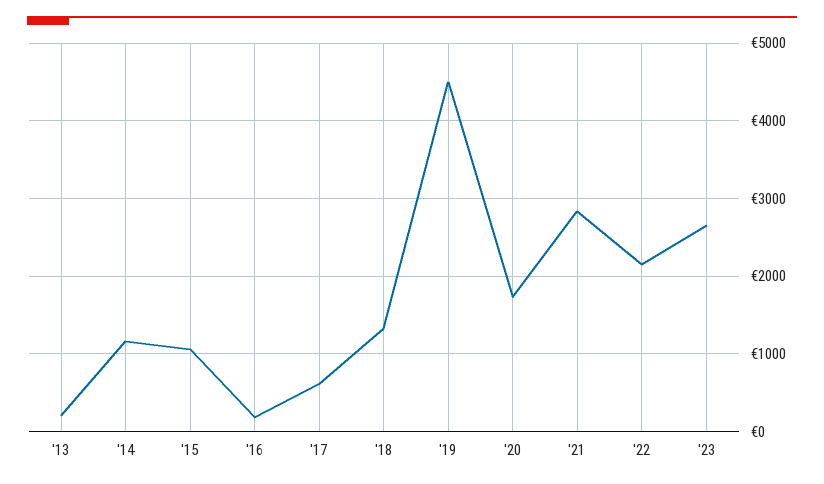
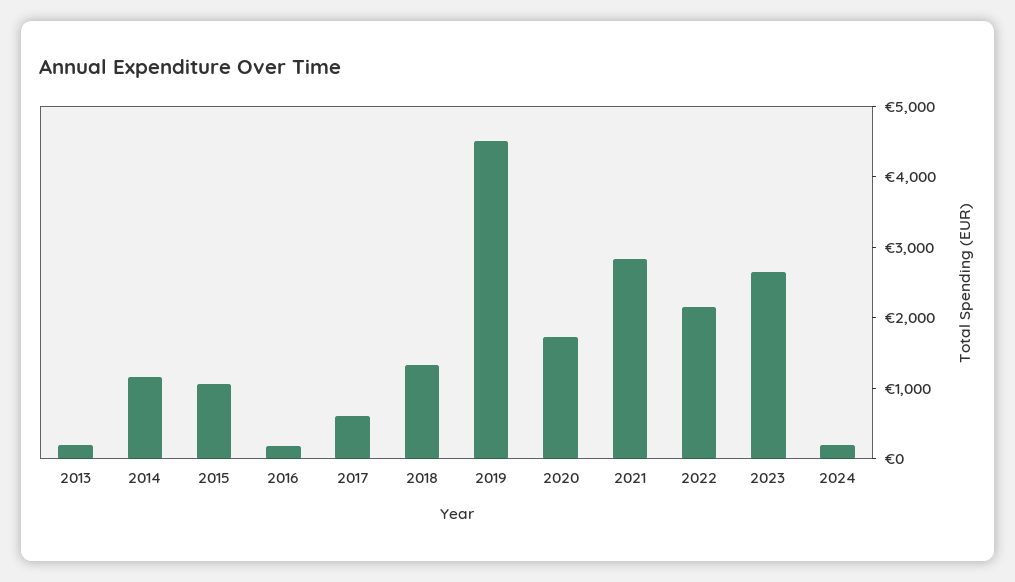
2024: none -> 200

